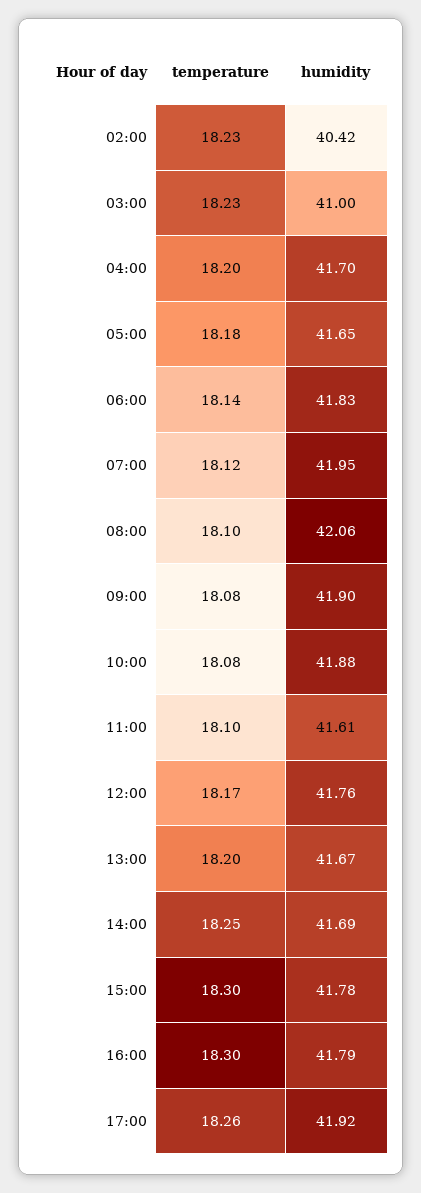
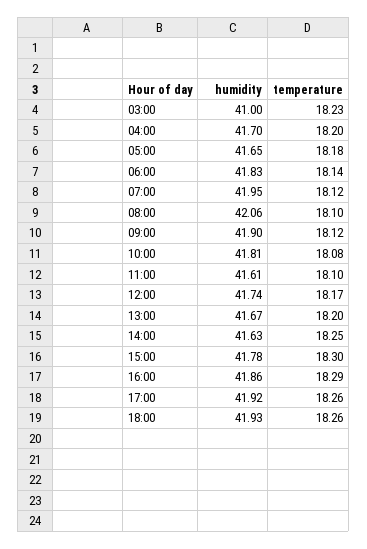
temperature, 02:00: 18.23 -> none
humidity, 02:00: 40.42 -> none
temperature, 09:00: 18.08 -> 18.12
humidity, 10:00: 41.88 -> 41.81
humidity, 12:00: 41.76 -> 41.74
humidity, 14:00: 41.69 -> 41.63
temperature, 16:00: 18.3 -> 18.29
humidity, 16:00: 41.79 -> 41.86
humidity, 18:00: none -> 41.93
temperature, 18:00: none -> 18.26

